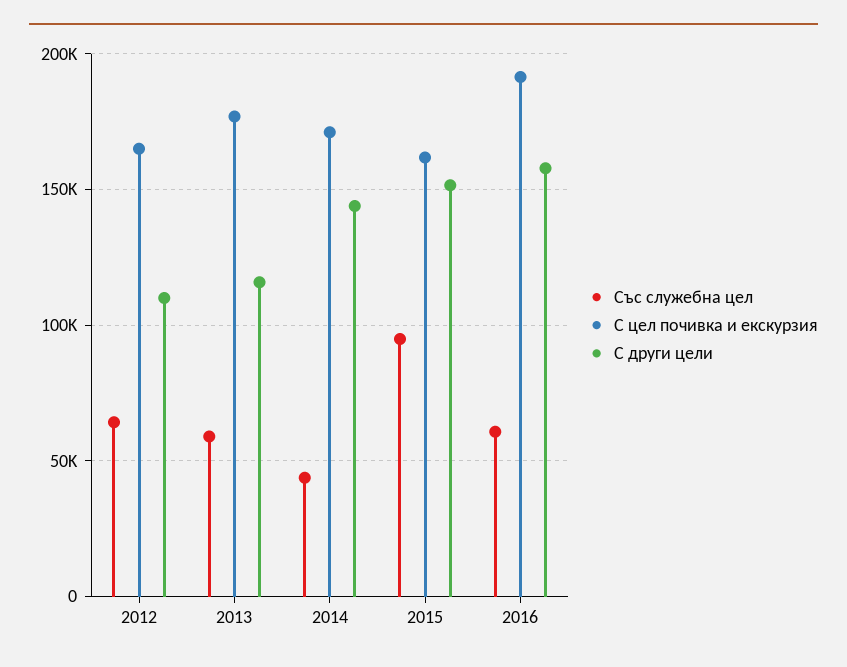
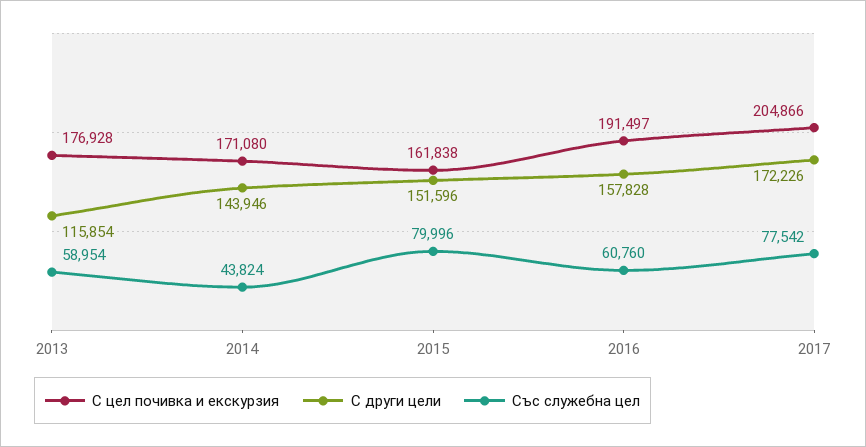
Със служебна цел, 2012: 65000 -> none
С цел почивка и екскурзия, 2012: 165000 -> none
С други цели, 2012: 110000 -> none
Със служебна цел, 2015: 95000 -> 79996
С цел почивка и екскурзия, 2017: none -> 204866
С други цели, 2017: none -> 172226
Със служебна цел, 2017: none -> 77542

